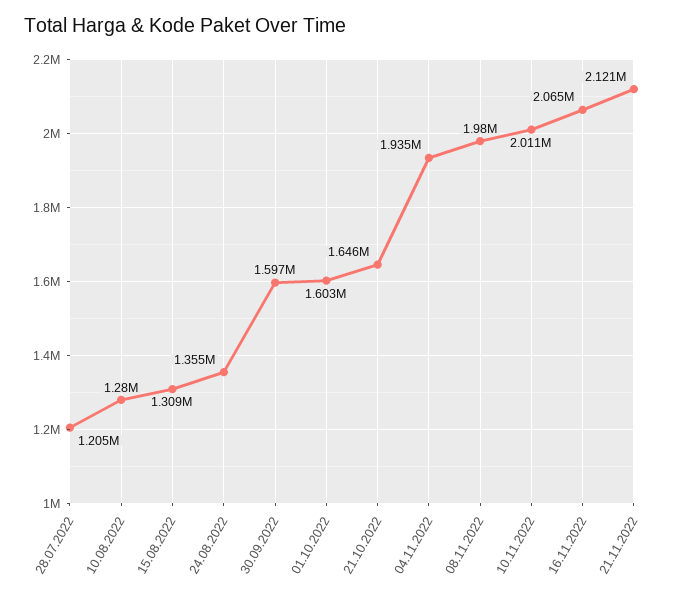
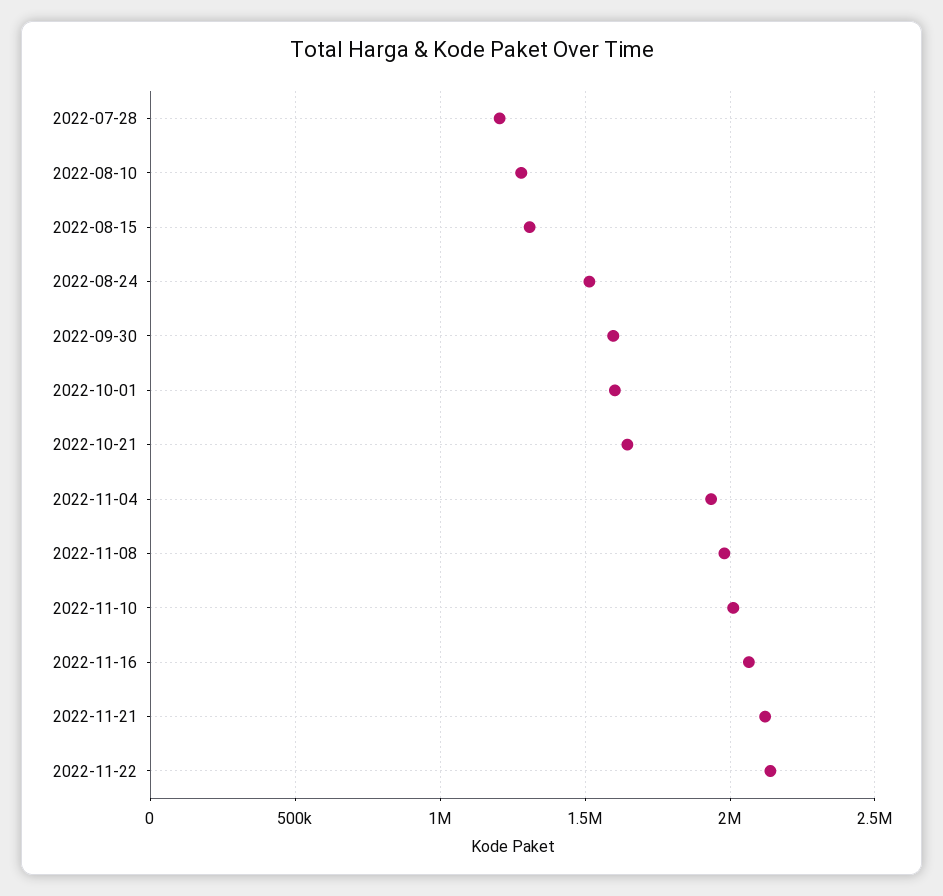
24.08.2022: 1355000 -> 1500000
2022-11-22: none -> 2150000

